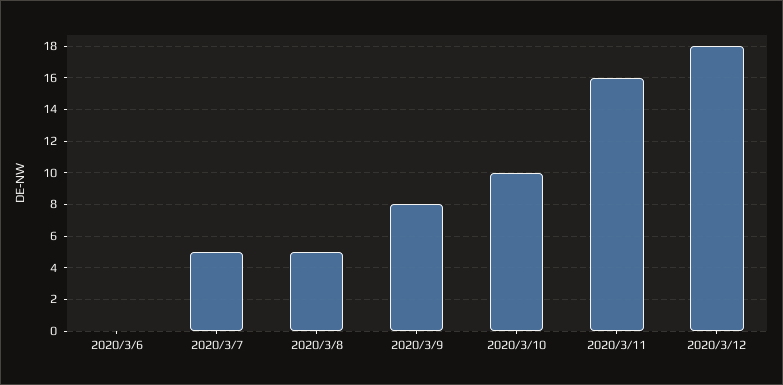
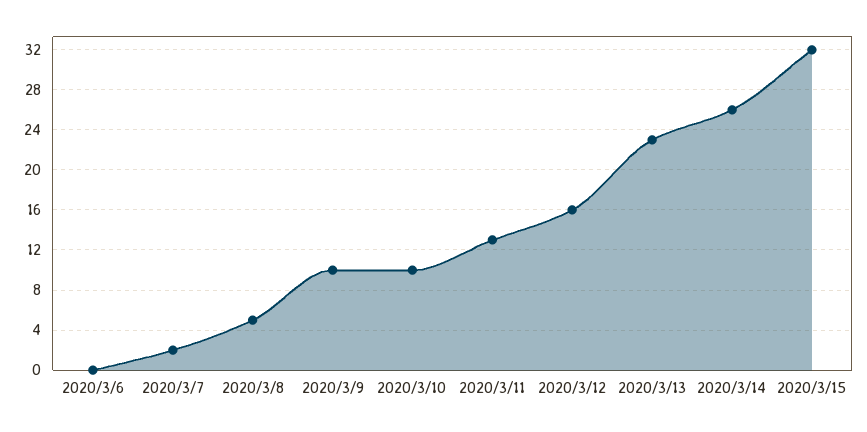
2020/3/7: 5 -> 2
2020/3/9: 8 -> 10
2020/3/11: 16 -> 13
2020/3/12: 18 -> 16
2020/3/13: none -> 23
2020/3/14: none -> 26
2020/3/15: none -> 32

